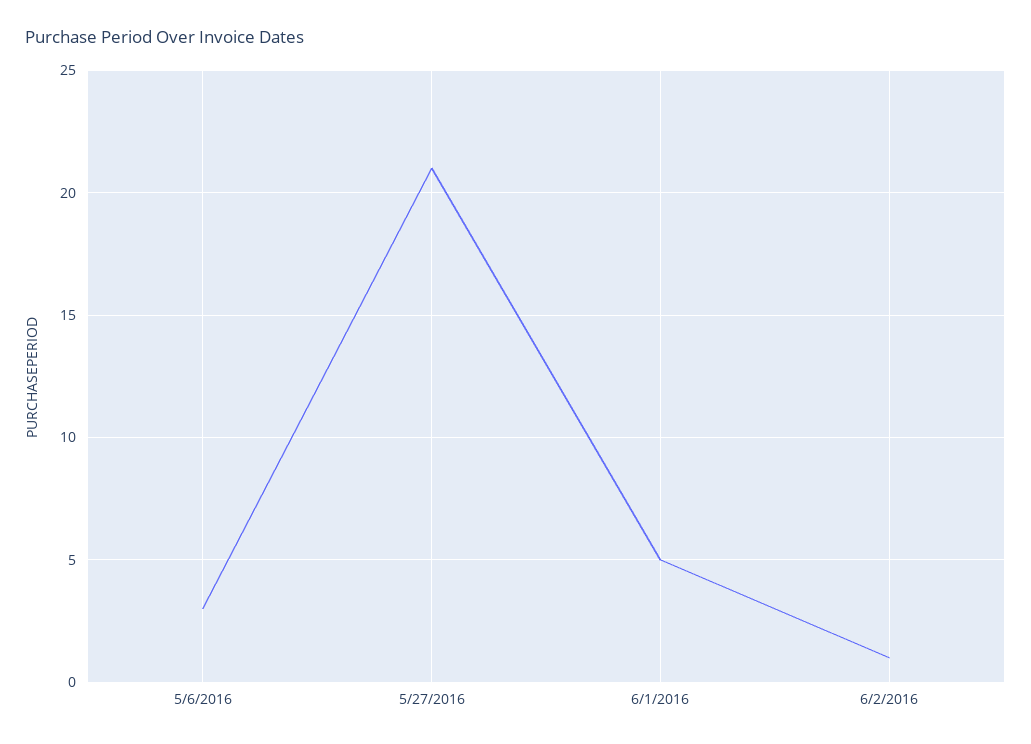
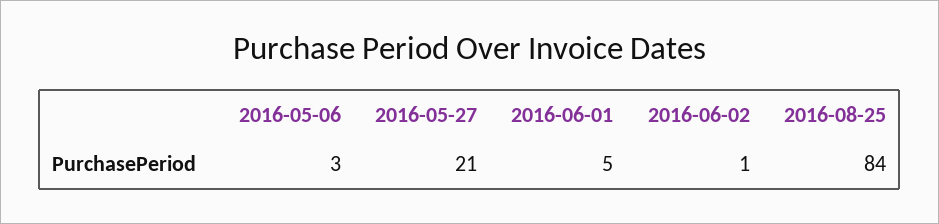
2016-08-25: none -> 84

